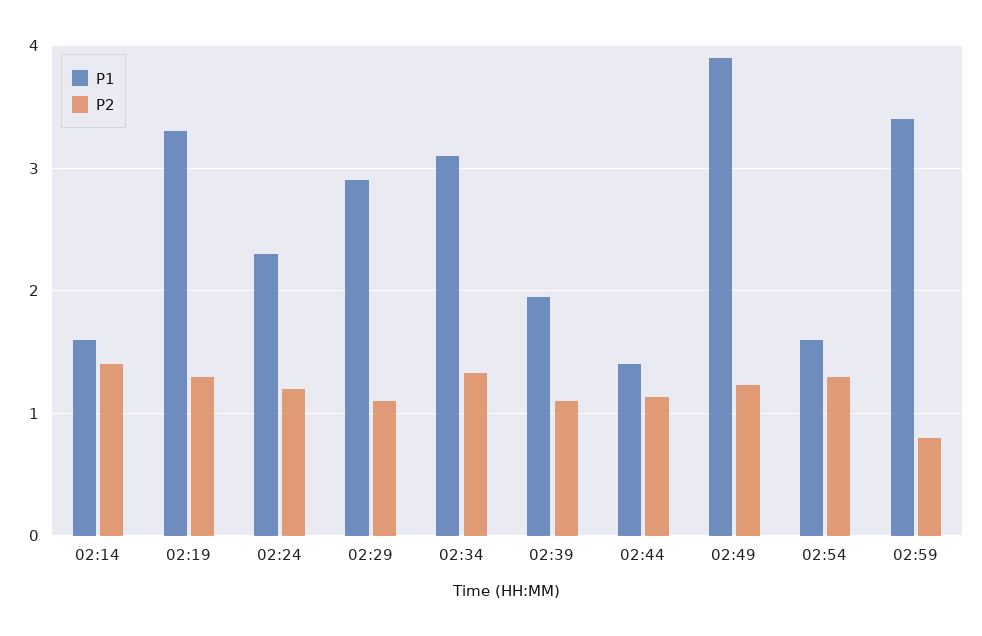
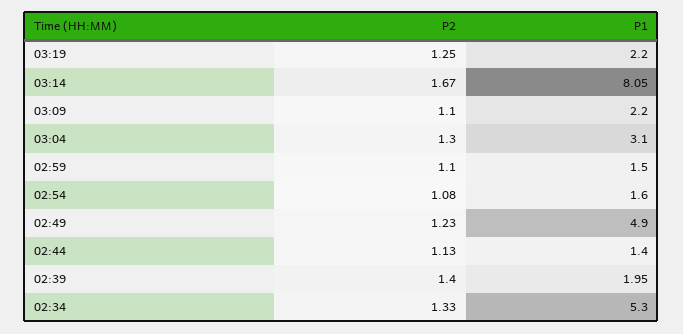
P1, 02:14: 1.6 -> none
P2, 02:14: 1.4 -> none
P1, 02:19: 3.3 -> none
P2, 02:19: 1.3 -> none
P1, 02:24: 2.3 -> none
P2, 02:24: 1.2 -> none
P1, 02:29: 2.9 -> none
P2, 02:29: 1.1 -> none
P1, 02:34: 3.1 -> 5.3
P2, 02:39: 1.1 -> 1.4
P1, 02:49: 3.9 -> 4.9
P2, 02:54: 1.3 -> 1.08
P1, 02:59: 3.4 -> 1.5
P2, 02:59: 0.8 -> 1.1
P2, 03:19: none -> 1.25
P1, 03:19: none -> 2.2
P2, 03:14: none -> 1.67
P1, 03:14: none -> 8.05
P2, 03:09: none -> 1.1
P1, 03:09: none -> 2.2
P2, 03:04: none -> 1.3
P1, 03:04: none -> 3.1

